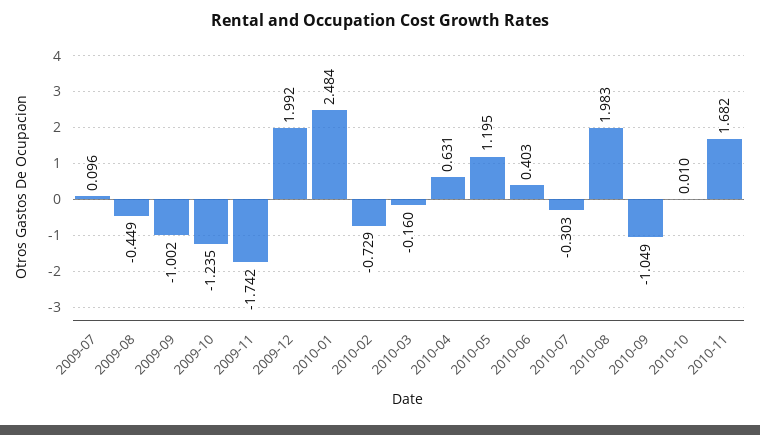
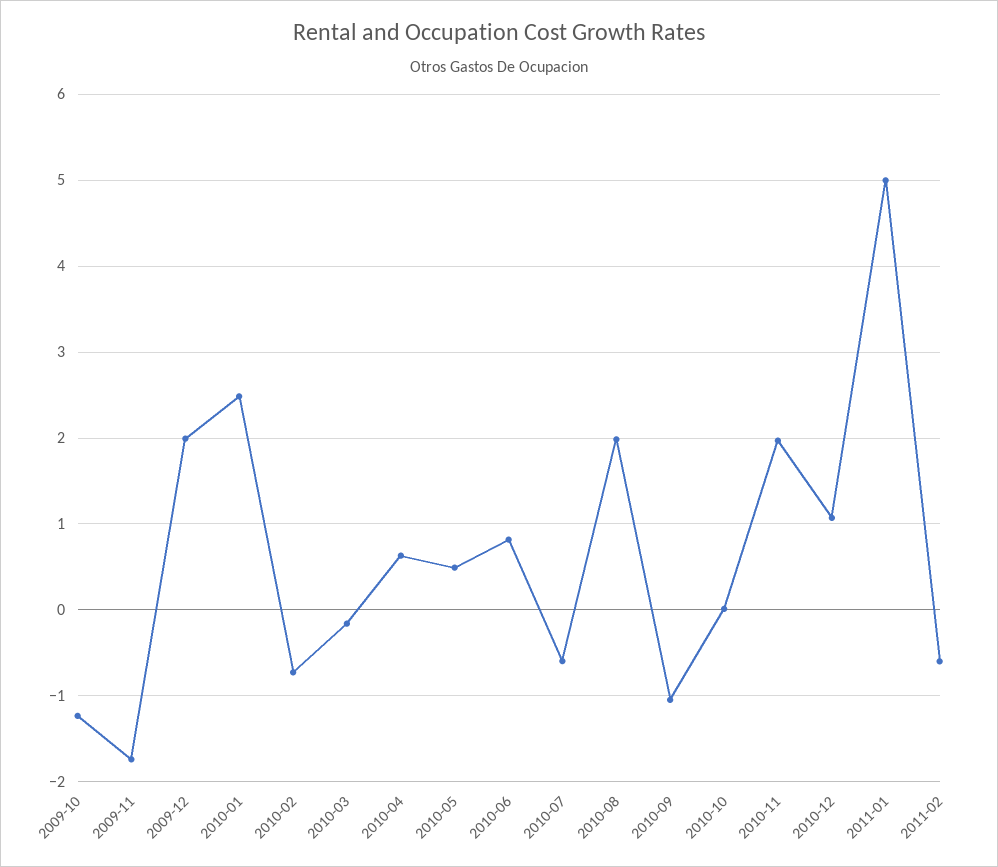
2009-07: 0.096 -> none
2009-08: -0.449 -> none
2009-09: -1.002 -> none
2010-05: 1.195 -> 0.5
2010-06: 0.403 -> 0.8
2010-07: -0.303 -> -0.6
2010-11: 1.682 -> 2
2010-12: none -> 1.1
2011-01: none -> 5
2011-02: none -> -0.6

